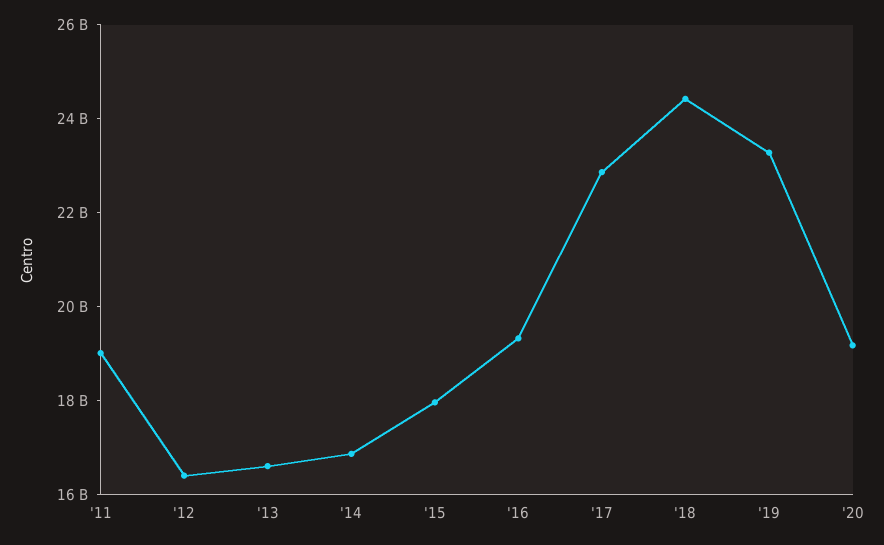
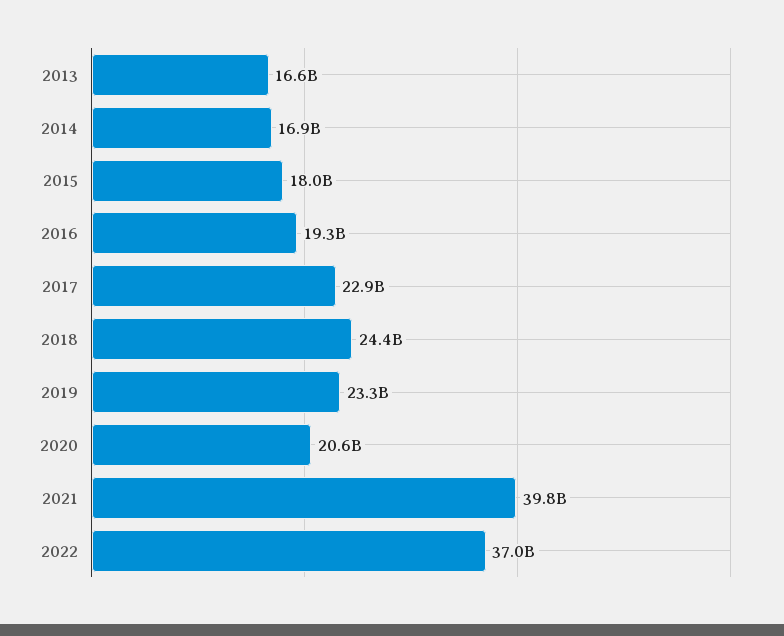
'11: 19000000000 -> none
'12: 16500000000 -> none
'20: 19000000000 -> 20600000000
2021: none -> 39800000000
2022: none -> 37000000000

